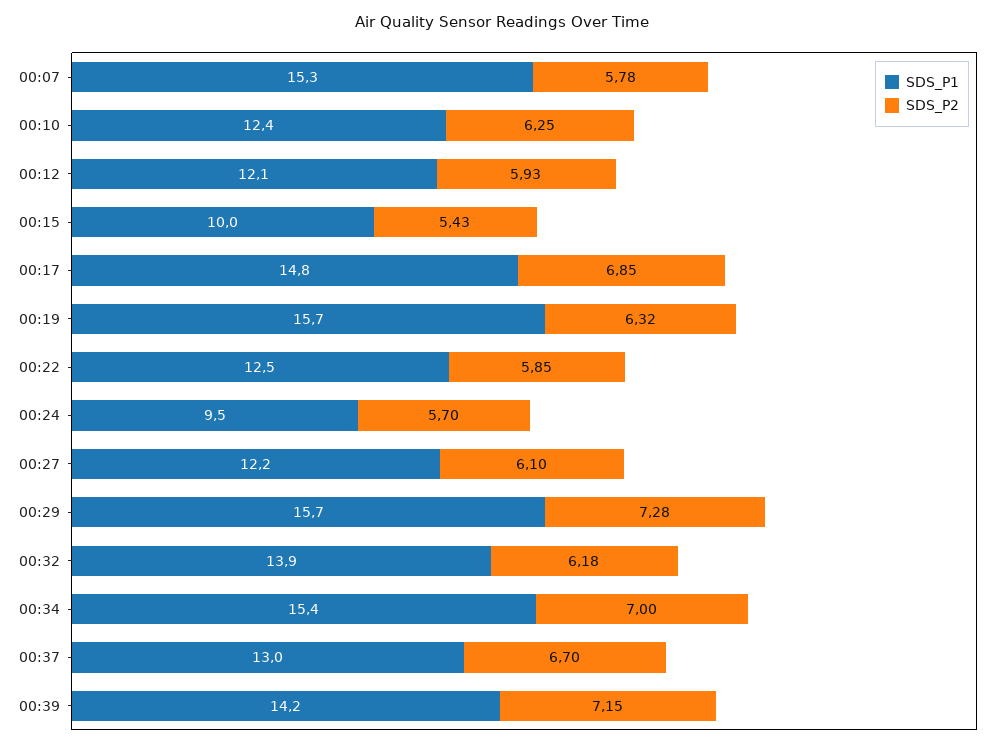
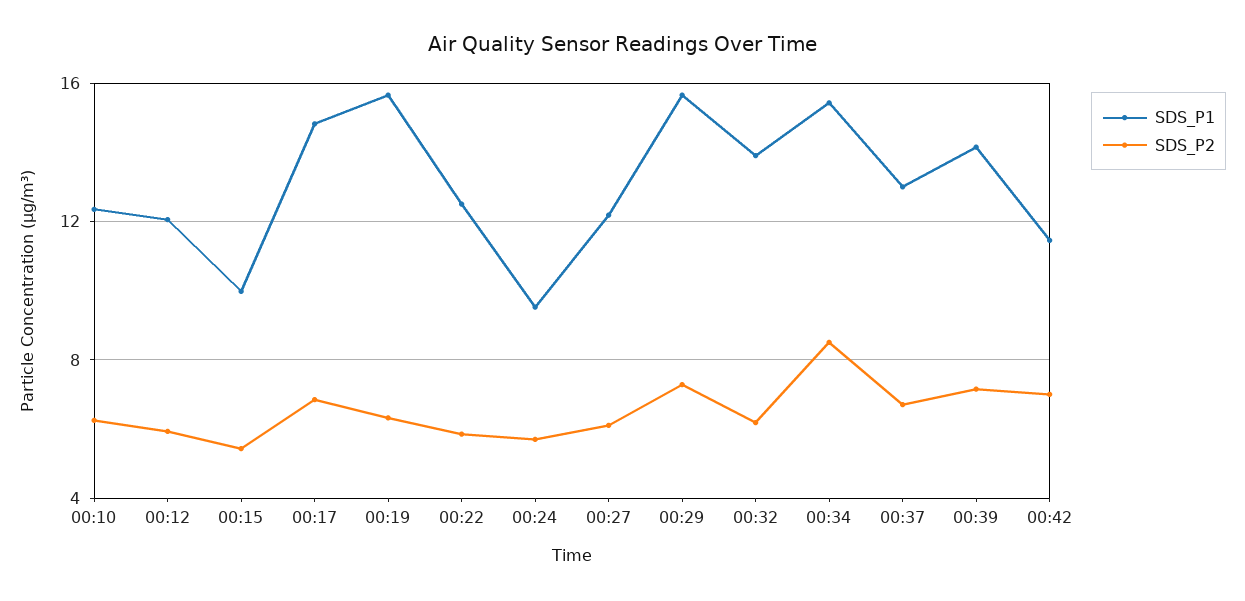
SDS_P1, 00:07: 15.3 -> none
SDS_P2, 00:07: 5.78 -> none
SDS_P2, 00:34: 7 -> 8.5
SDS_P1, 00:42: none -> 11.5
SDS_P2, 00:42: none -> 7

